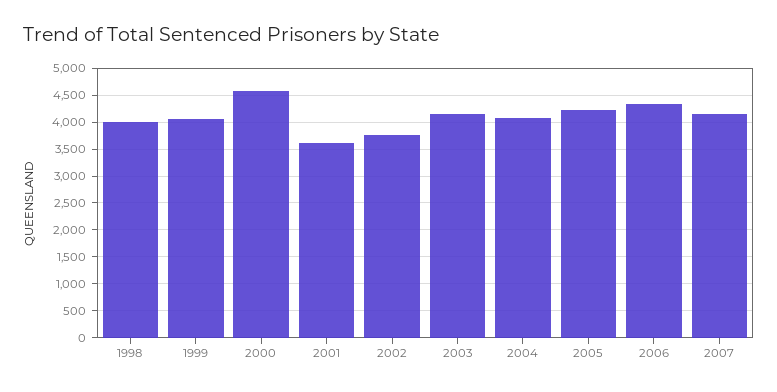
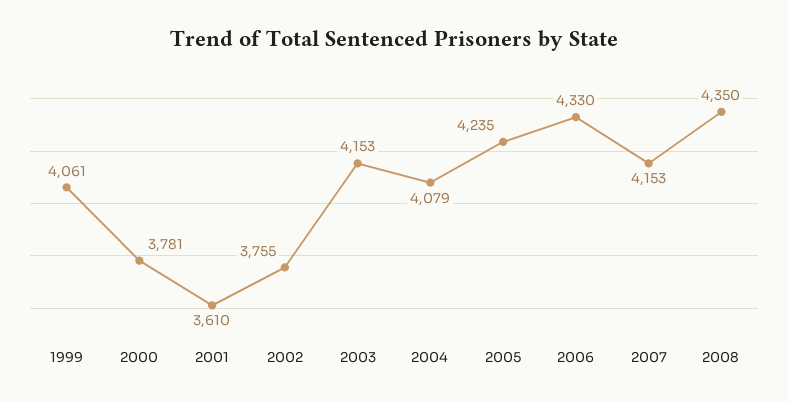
1998: 4000 -> none
2000: 4500 -> 3781
2008: none -> 4350

